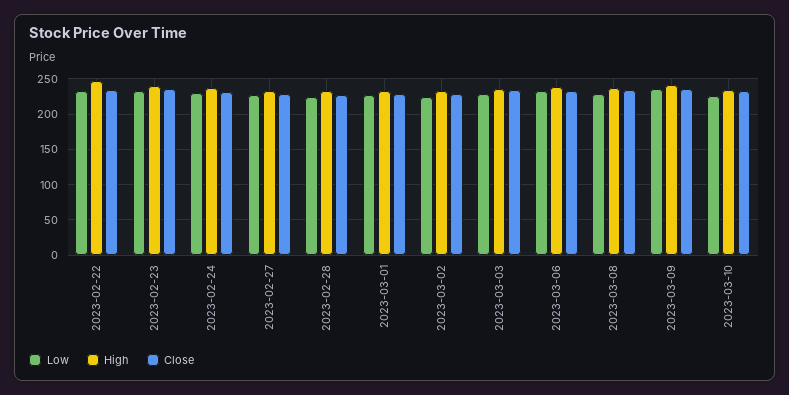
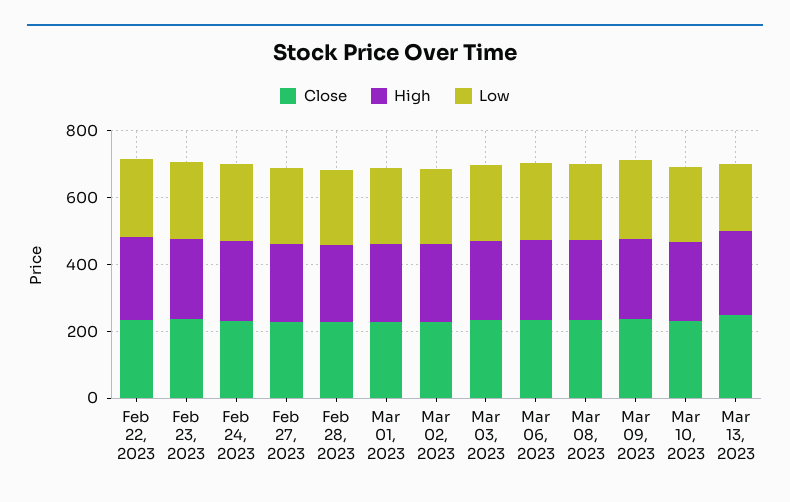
Close, Mar 13, 2023: none -> 250
High, Mar 13, 2023: none -> 250
Low, Mar 13, 2023: none -> 200

